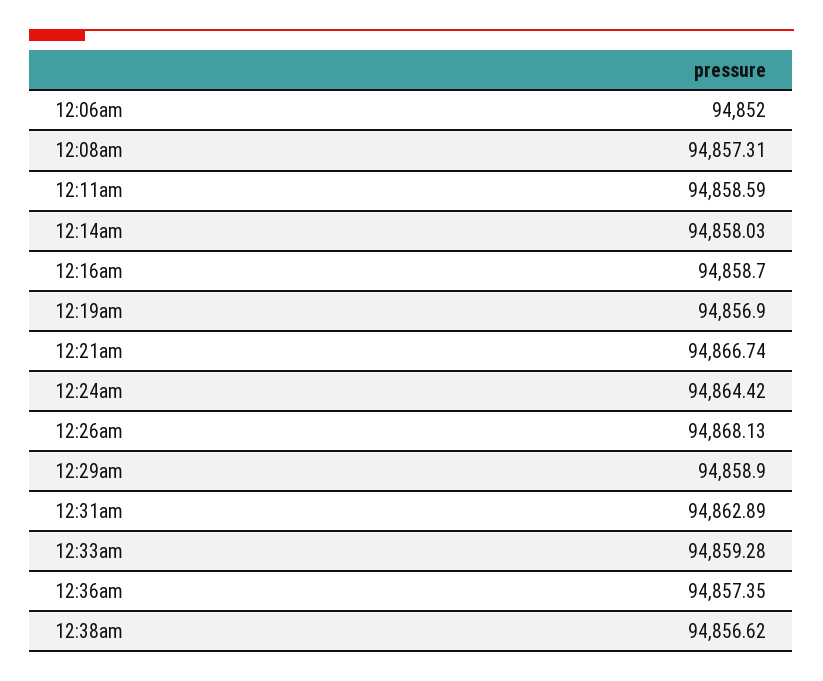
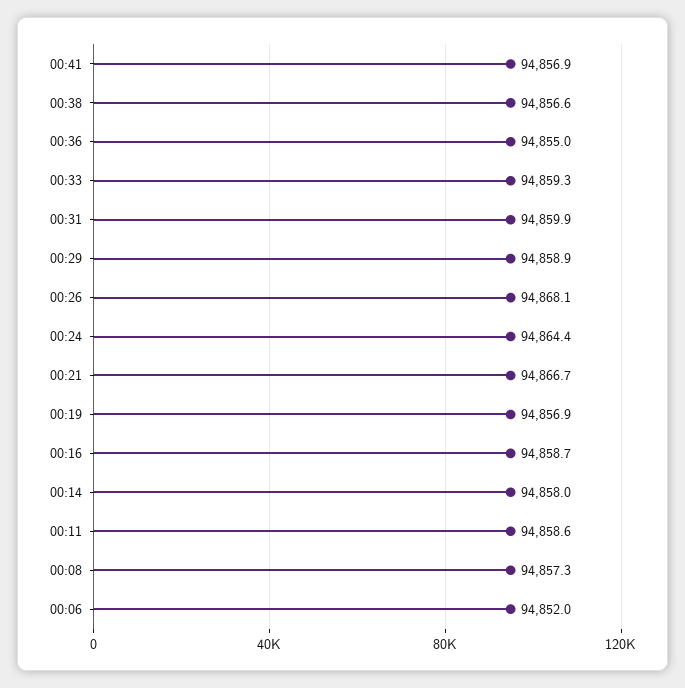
12:31am: 94862.89 -> 94859.9
12:36am: 94857.35 -> 94855
00:41: none -> 94856.9

